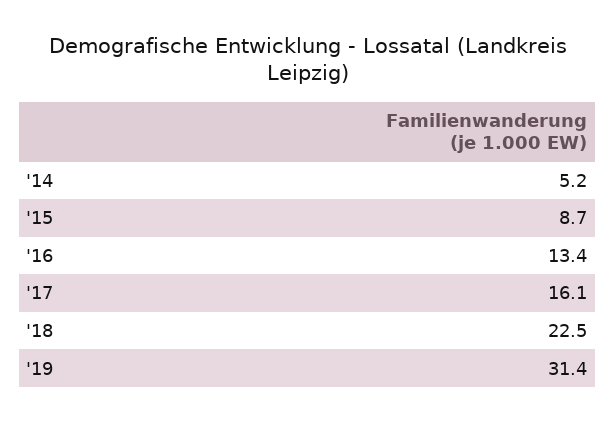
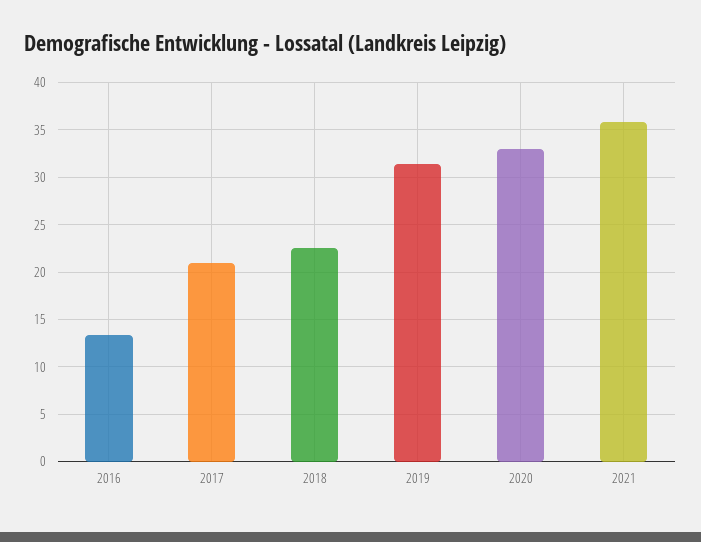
'14: 5.2 -> none
'15: 8.7 -> none
'17: 16.1 -> 21
2020: none -> 33
2021: none -> 36

